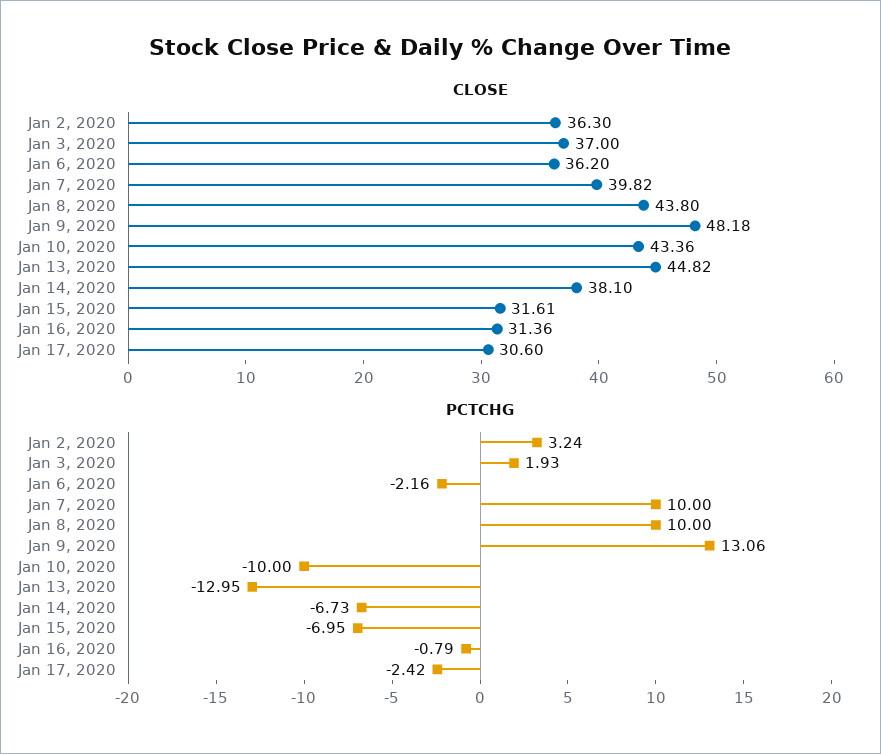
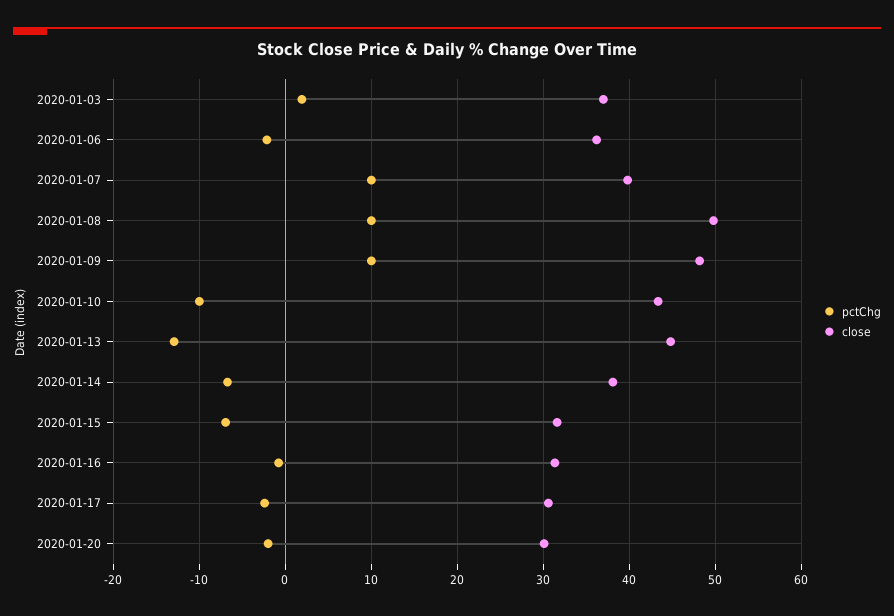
CLOSE, Jan 2, 2020: 36.3 -> none
CLOSE, Jan 8, 2020: 43.8 -> 50
PCTCHG, Jan 2, 2020: 3.24 -> none
PCTCHG, Jan 9, 2020: 13.06 -> 10
PCTCHG, 2020-01-20: none -> -2
CLOSE, 2020-01-20: none -> 30

